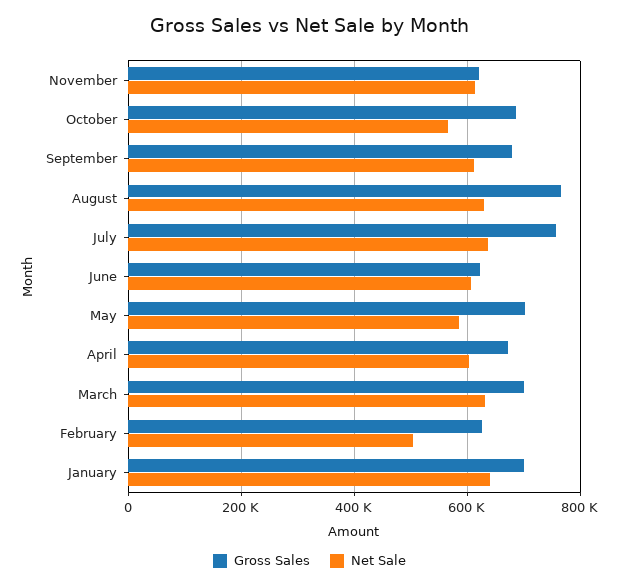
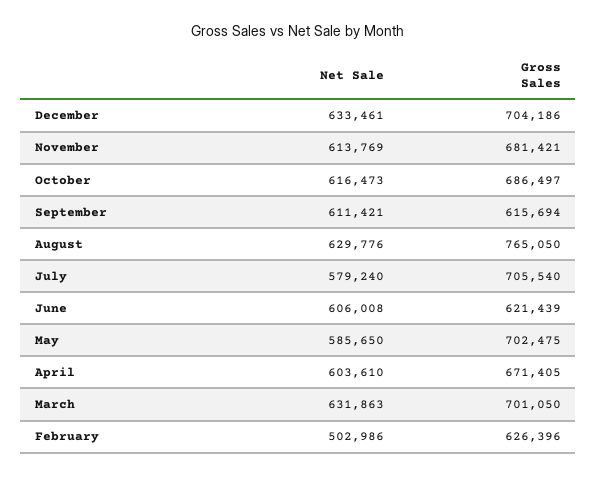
Gross Sales, November: 620000 -> 681421
Net Sale, October: 560000 -> 616473
Gross Sales, September: 680000 -> 615694
Gross Sales, July: 760000 -> 705540
Net Sale, July: 640000 -> 579240
Gross Sales, January: 700000 -> none
Net Sale, January: 640000 -> none
Net Sale, December: none -> 633461
Gross Sales, December: none -> 704186

